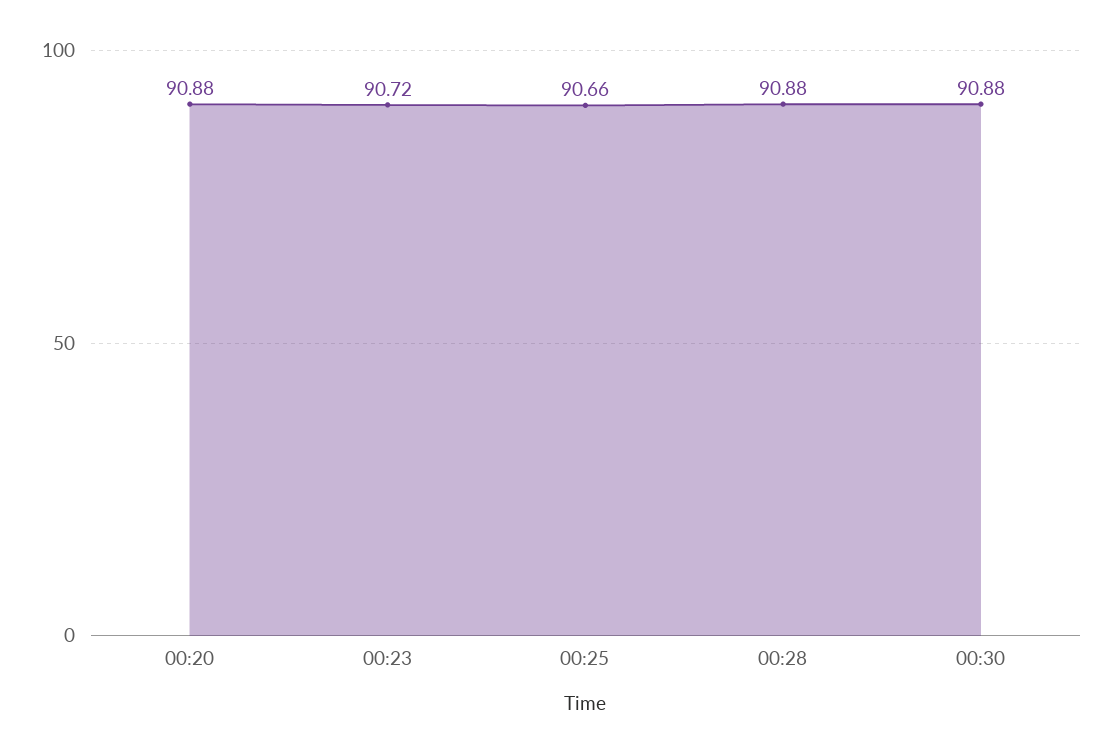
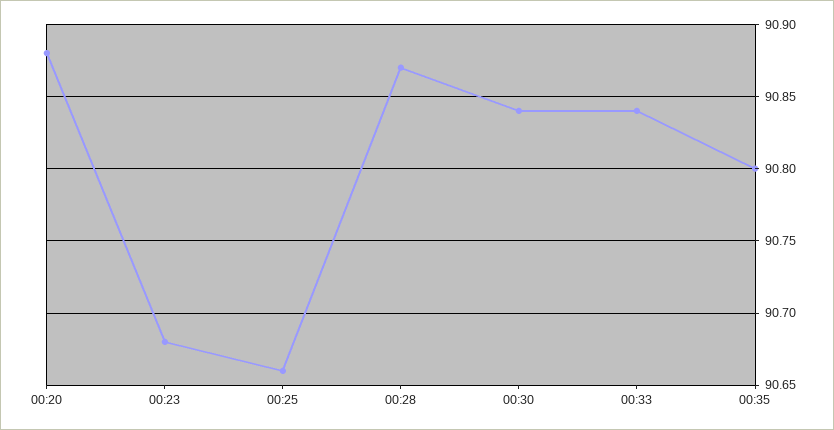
00:23: 90.72 -> 90.68
00:28: 90.88 -> 90.87
00:30: 90.88 -> 90.84
00:33: none -> 90.84
00:35: none -> 90.8

